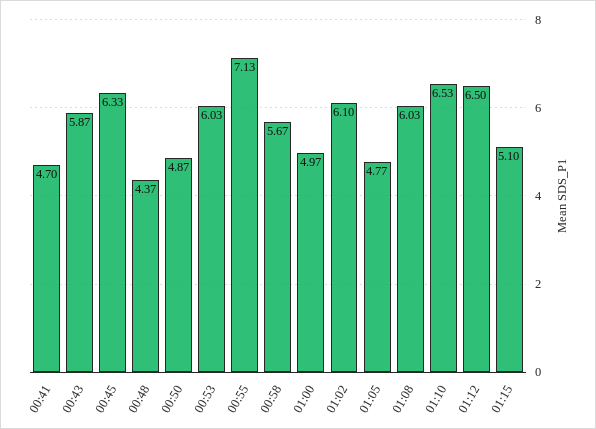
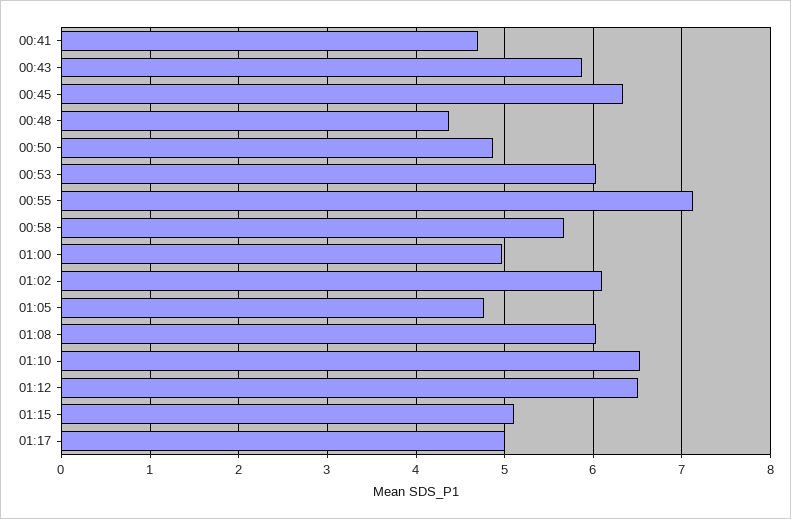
01:17: none -> 5

